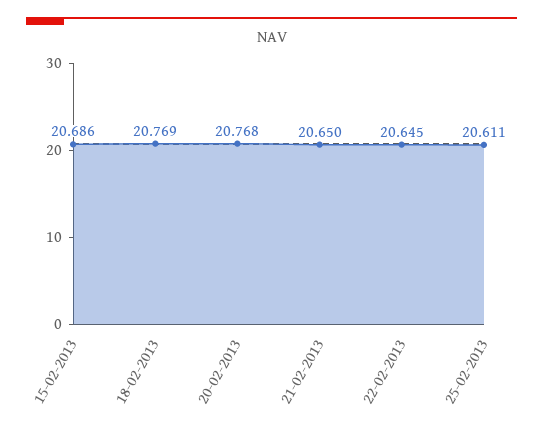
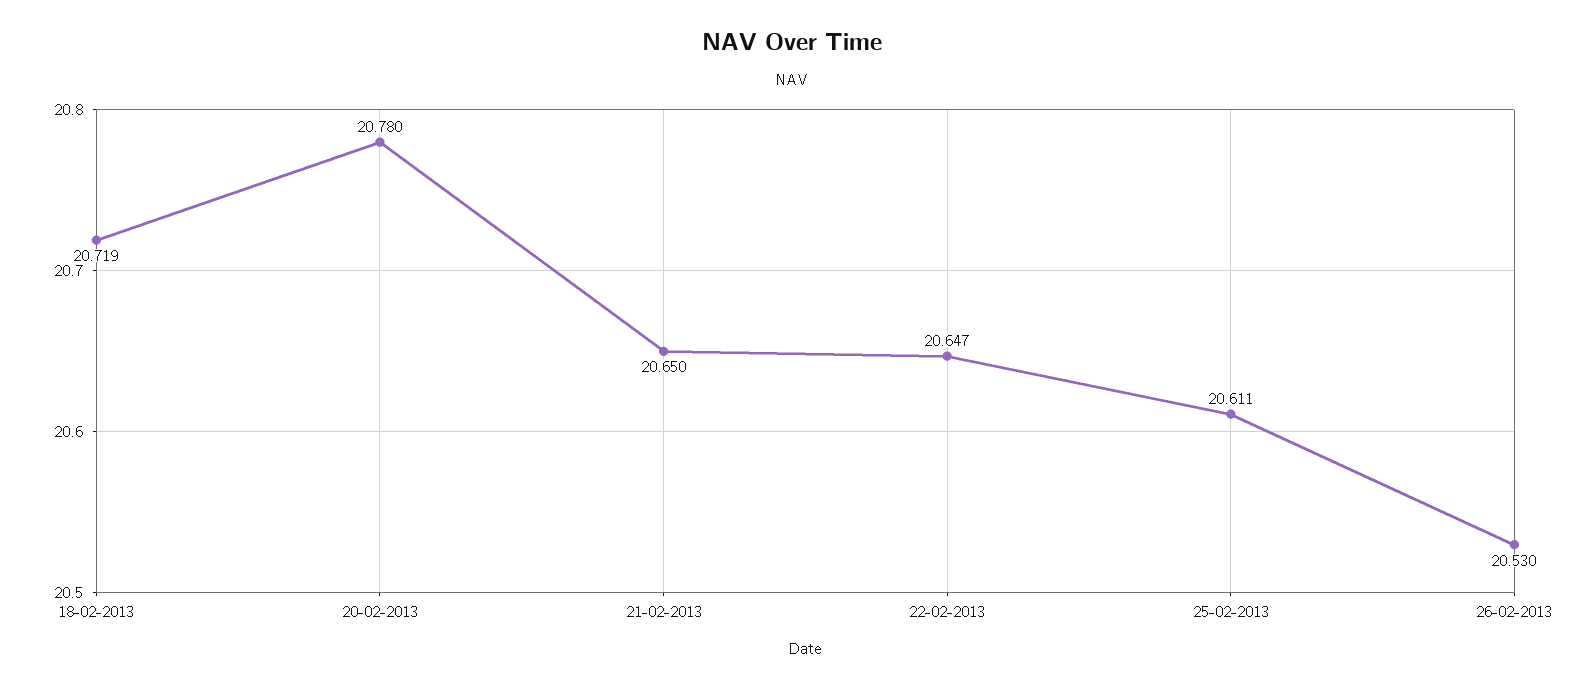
15-02-2013: 20.686 -> none
18-02-2013: 20.769 -> 20.719
20-02-2013: 20.768 -> 20.78
22-02-2013: 20.645 -> 20.647
26-02-2013: none -> 20.53

